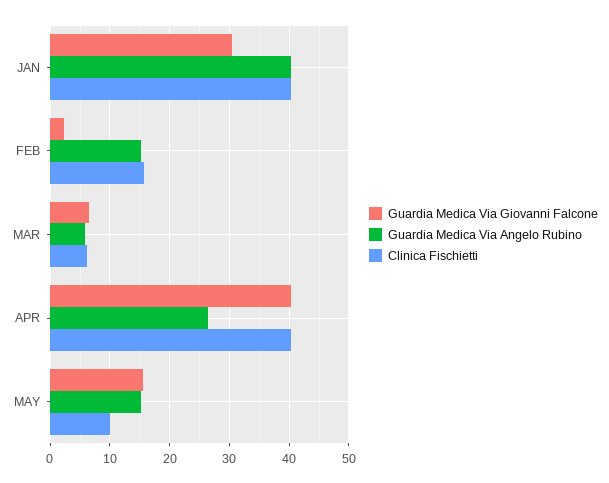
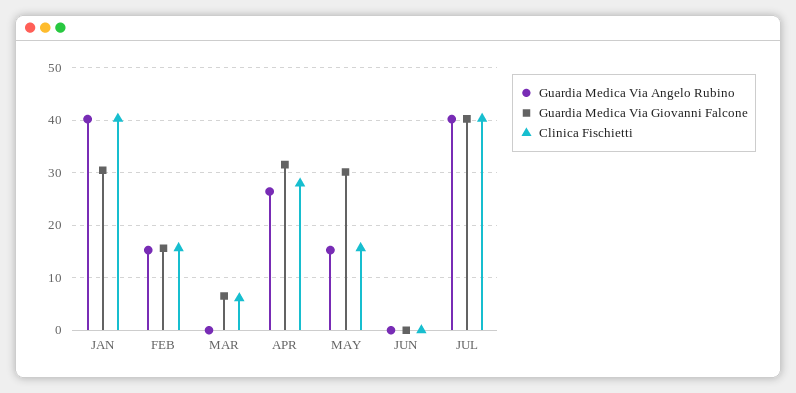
Guardia Medica Via Giovanni Falcone, FEB: 2 -> 16
Guardia Medica Via Angelo Rubino, MAR: 6 -> 0
Guardia Medica Via Giovanni Falcone, APR: 40 -> 32
Clinica Fischietti, APR: 40 -> 28
Guardia Medica Via Giovanni Falcone, MAY: 16 -> 30
Clinica Fischietti, MAY: 10 -> 16
Guardia Medica Via Angelo Rubino, JUN: none -> 0
Guardia Medica Via Giovanni Falcone, JUN: none -> 0
Clinica Fischietti, JUN: none -> 0
Guardia Medica Via Angelo Rubino, JUL: none -> 40
Guardia Medica Via Giovanni Falcone, JUL: none -> 40
Clinica Fischietti, JUL: none -> 40

